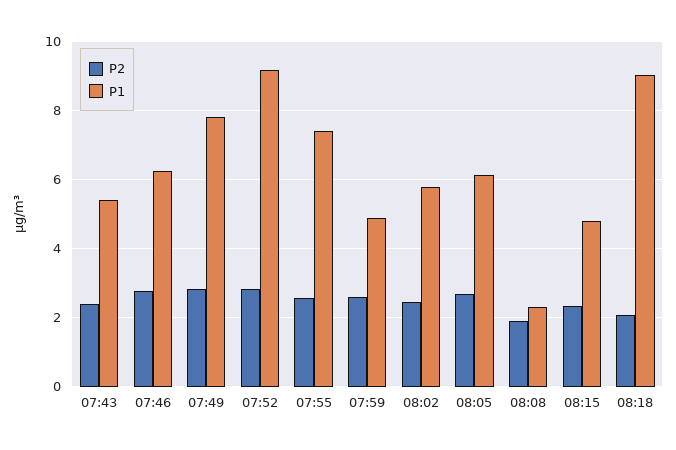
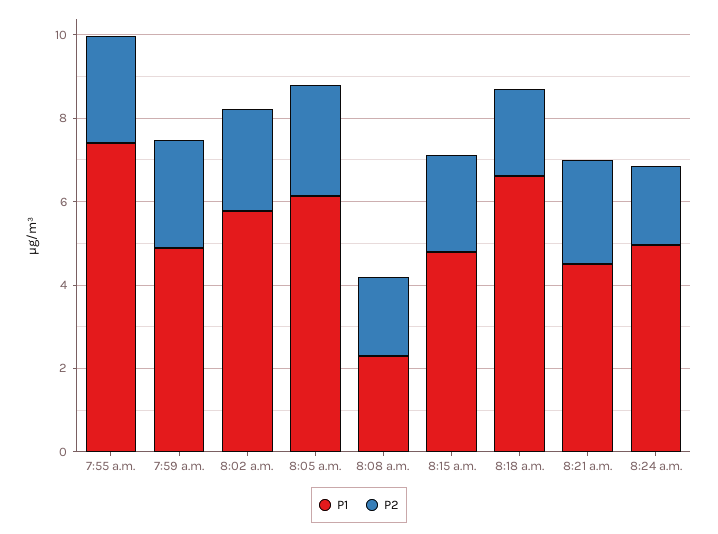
P2, 07:43: 2.4 -> none
P1, 07:43: 5.4 -> none
P2, 07:46: 2.8 -> none
P1, 07:46: 6.2 -> none
P2, 07:49: 2.8 -> none
P1, 07:49: 7.8 -> none
P2, 07:52: 2.8 -> none
P1, 07:52: 9.2 -> none
P1, 08:18: 9 -> 6.5
P1, 8:21 a.m.: none -> 4.5
P2, 8:21 a.m.: none -> 2.5
P1, 8:24 a.m.: none -> 5
P2, 8:24 a.m.: none -> 2

